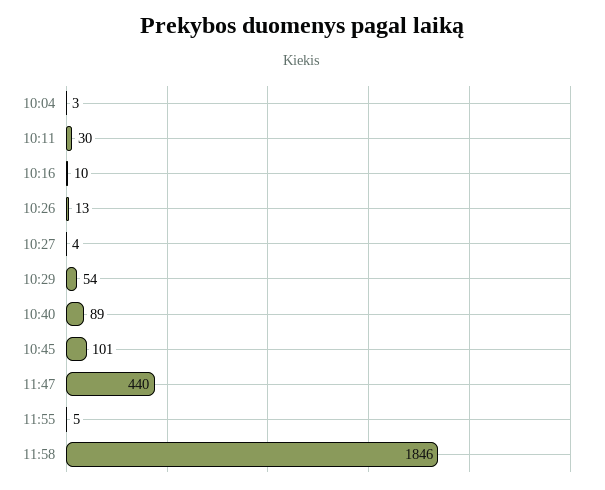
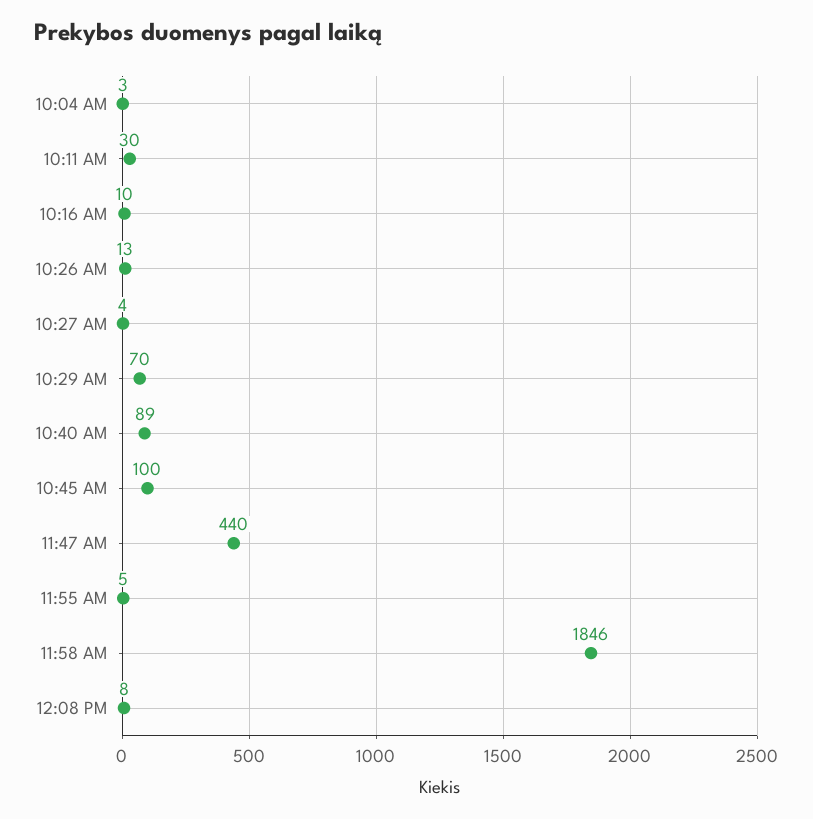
10:29: 54 -> 70
10:45: 101 -> 100
12:08 PM: none -> 8

